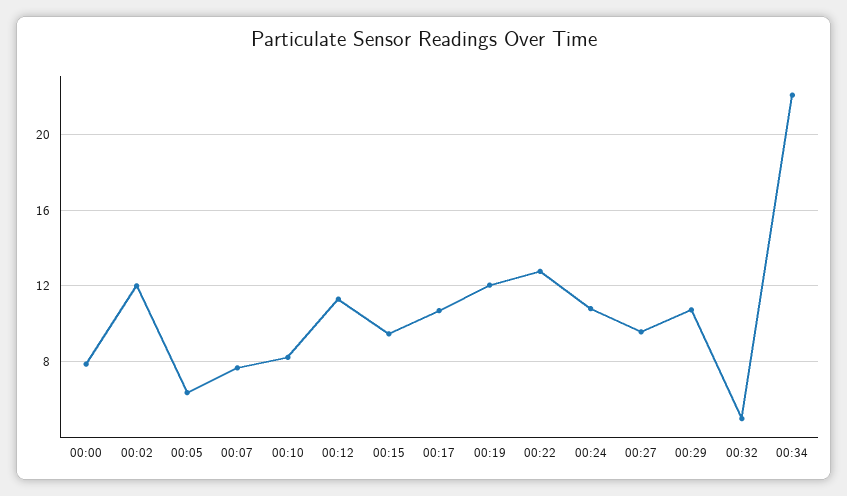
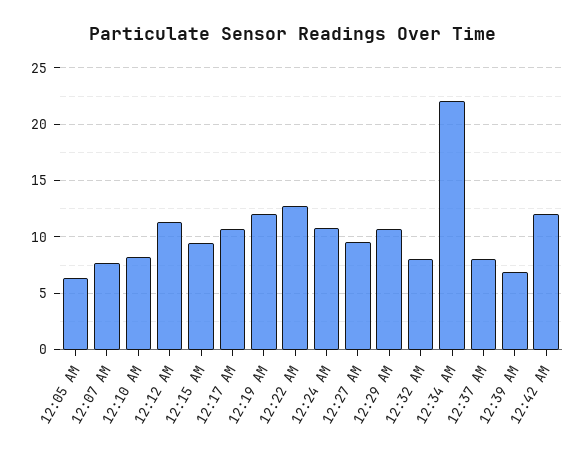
00:00: 8 -> none
00:02: 12 -> none
00:32: 5 -> 8
12:37 AM: none -> 8
12:39 AM: none -> 7
12:42 AM: none -> 12

